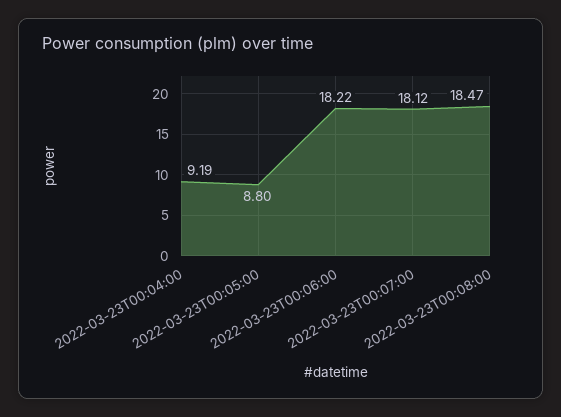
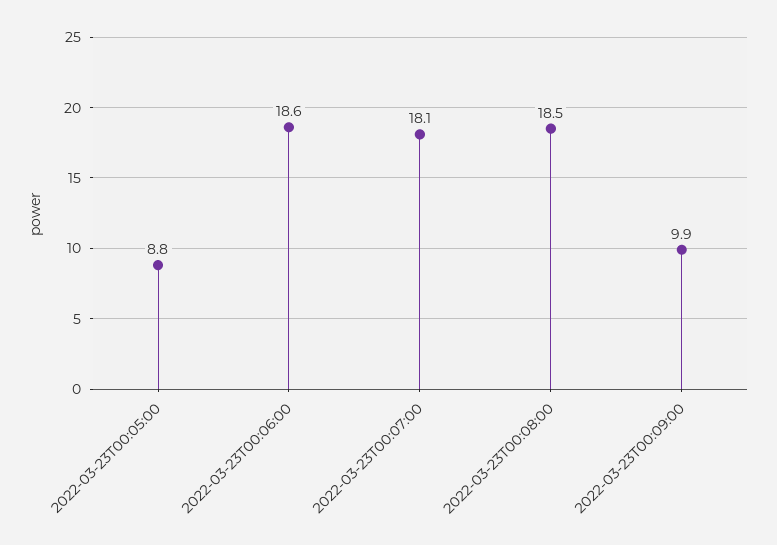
2022-03-23T00:04:00: 9.19 -> none
2022-03-23T00:06:00: 18.22 -> 18.6
2022-03-23T00:09:00: none -> 9.9

